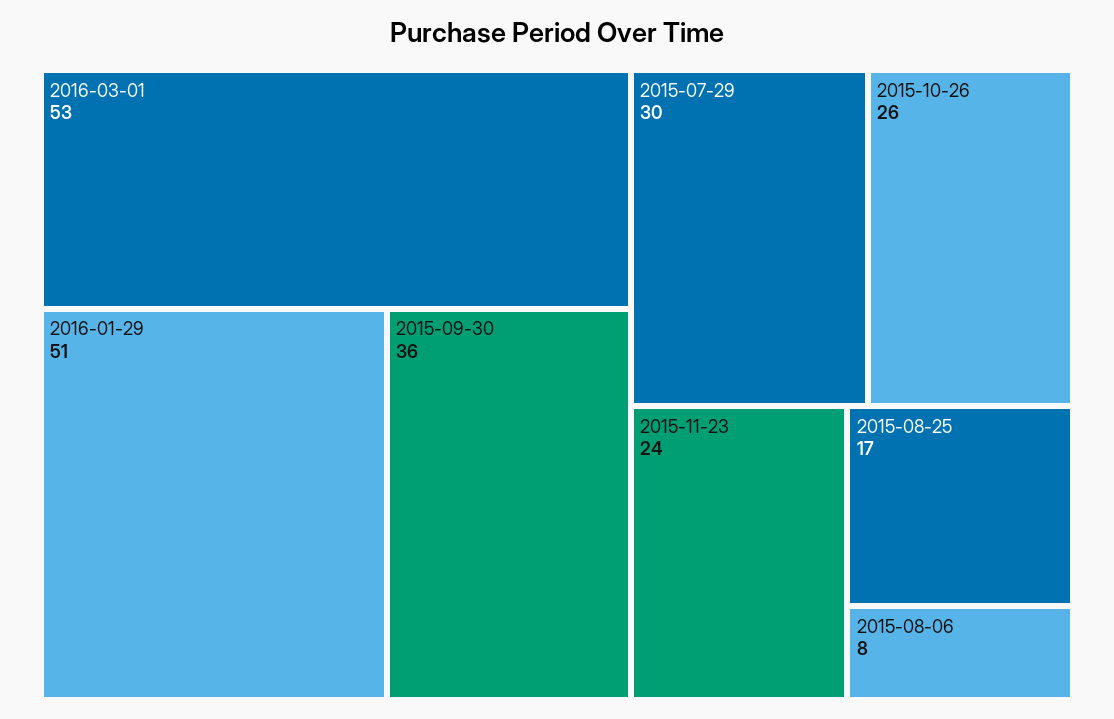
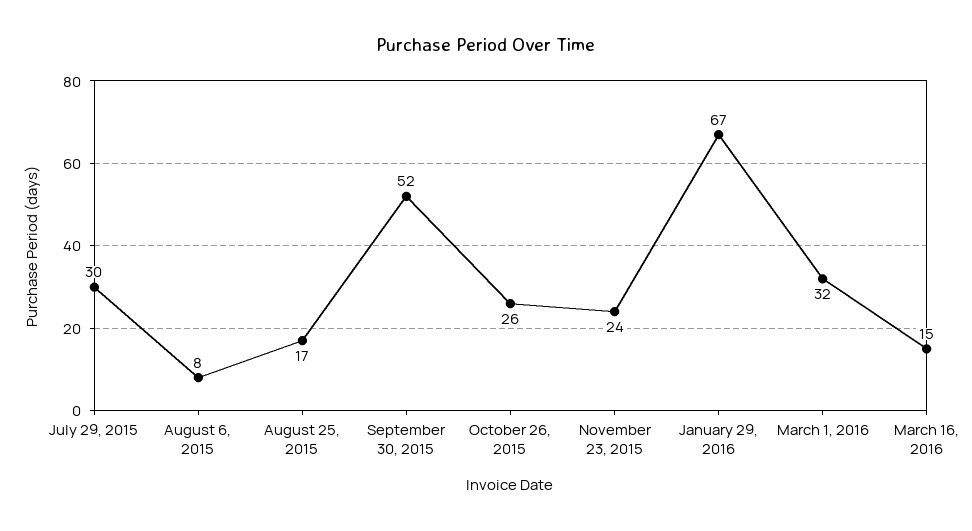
2016-03-01: 53 -> 32
2016-01-29: 51 -> 67
2015-09-30: 36 -> 52
March 16, 2016: none -> 15

